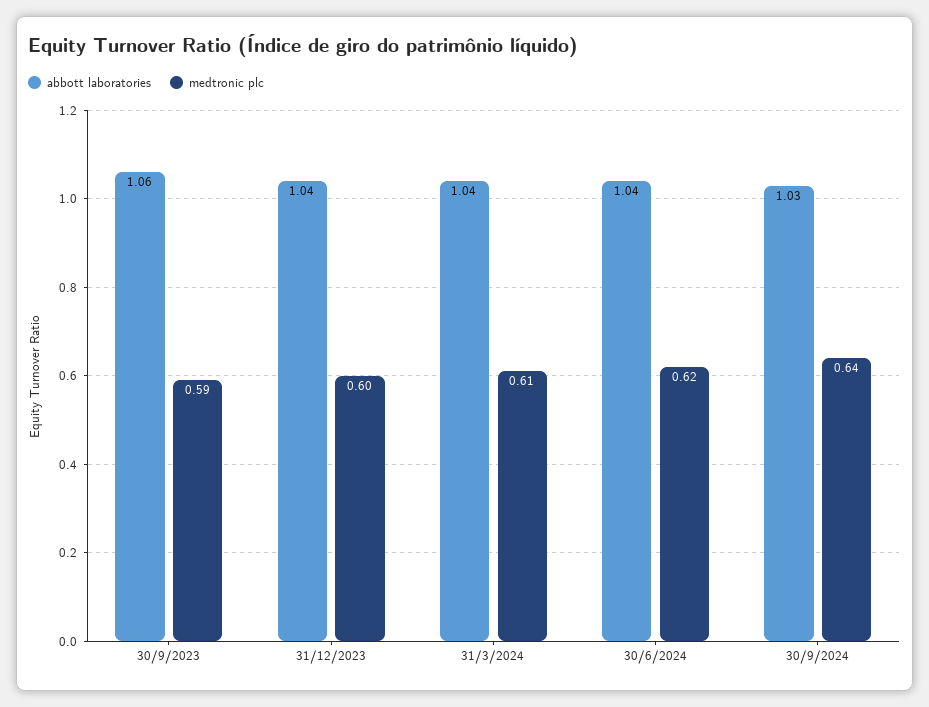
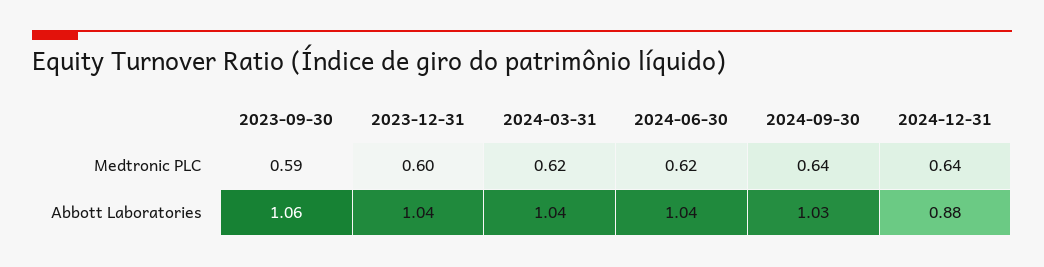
medtronic plc, 31/3/2024: 0.61 -> 0.62
medtronic plc, 2024-12-31: none -> 0.64
abbott laboratories, 2024-12-31: none -> 0.88

